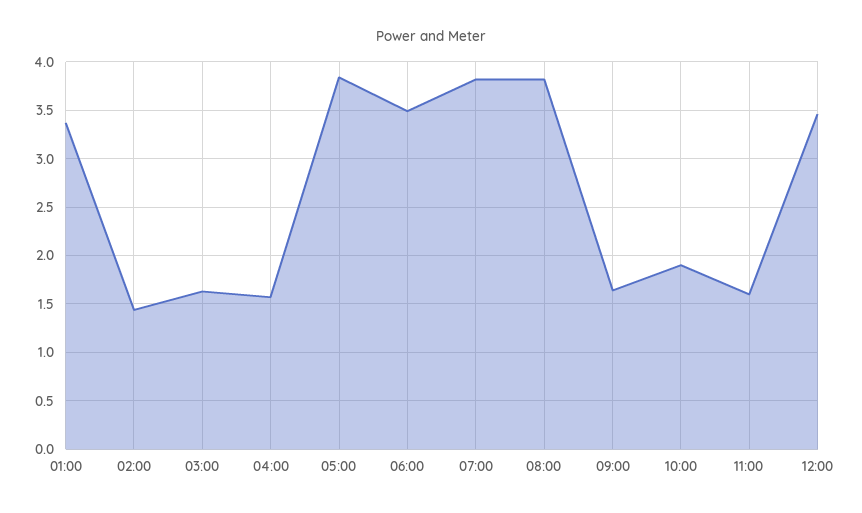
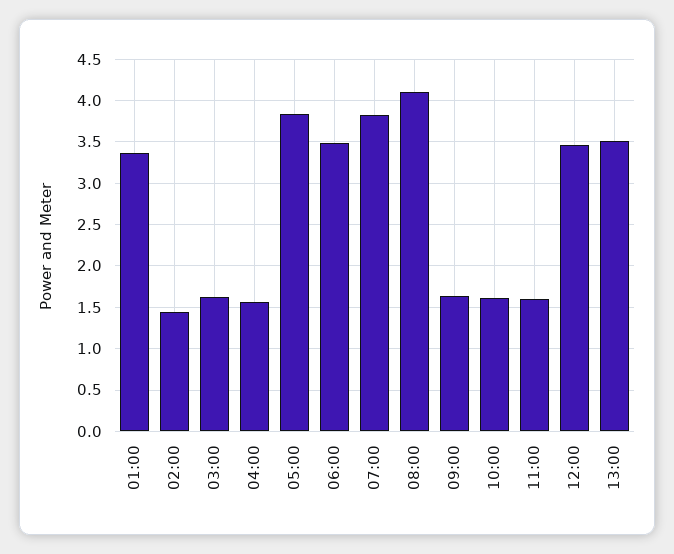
08:00: 3.8 -> 4.1
10:00: 1.9 -> 1.6
13:00: none -> 3.5

